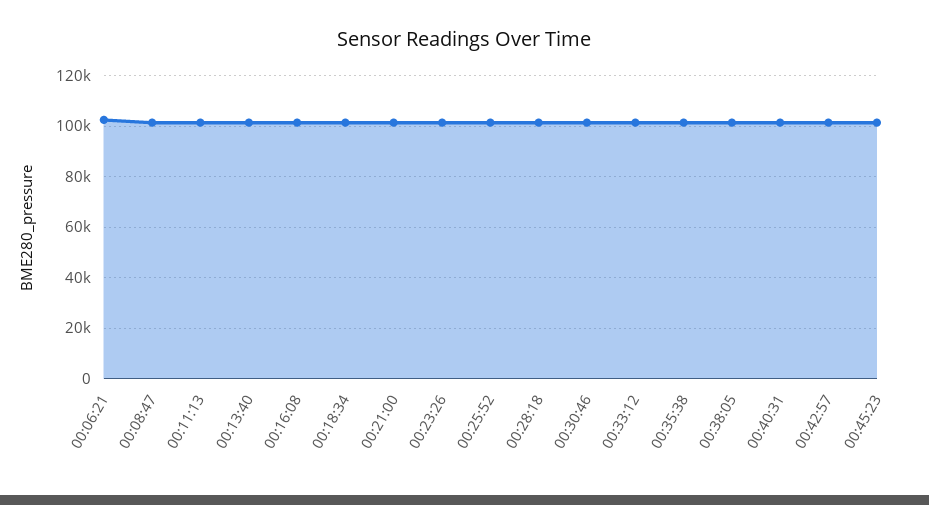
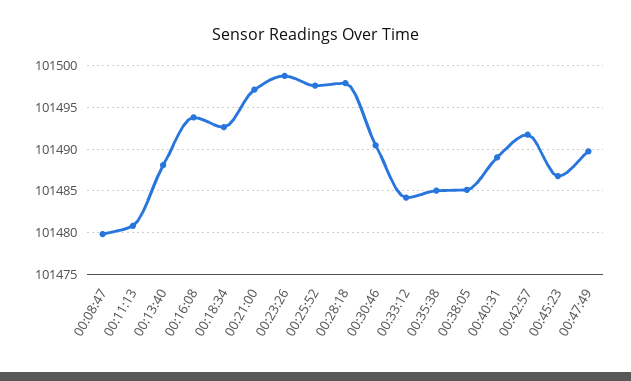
00:06:21: 102500 -> none
00:47:49: none -> 101490

